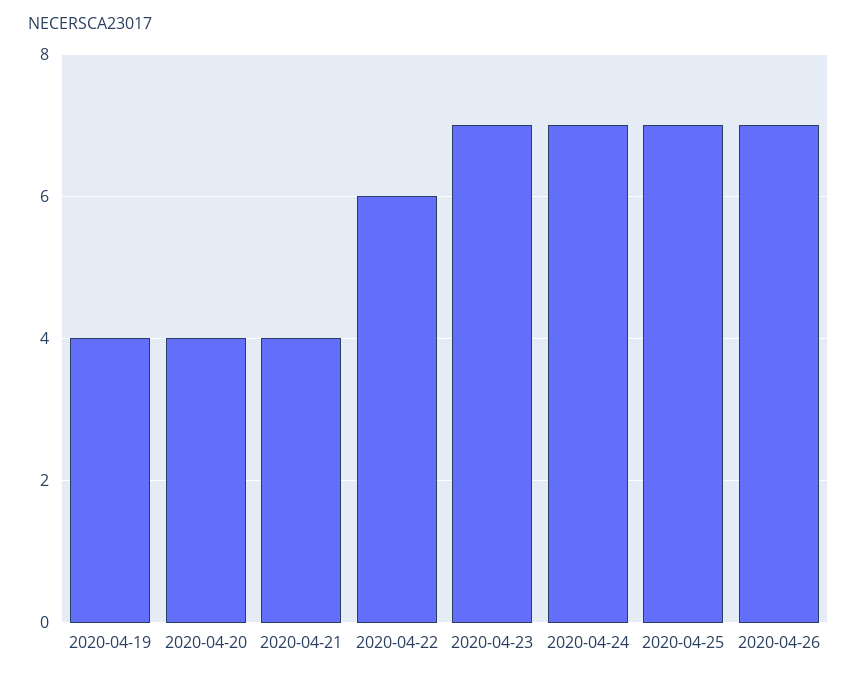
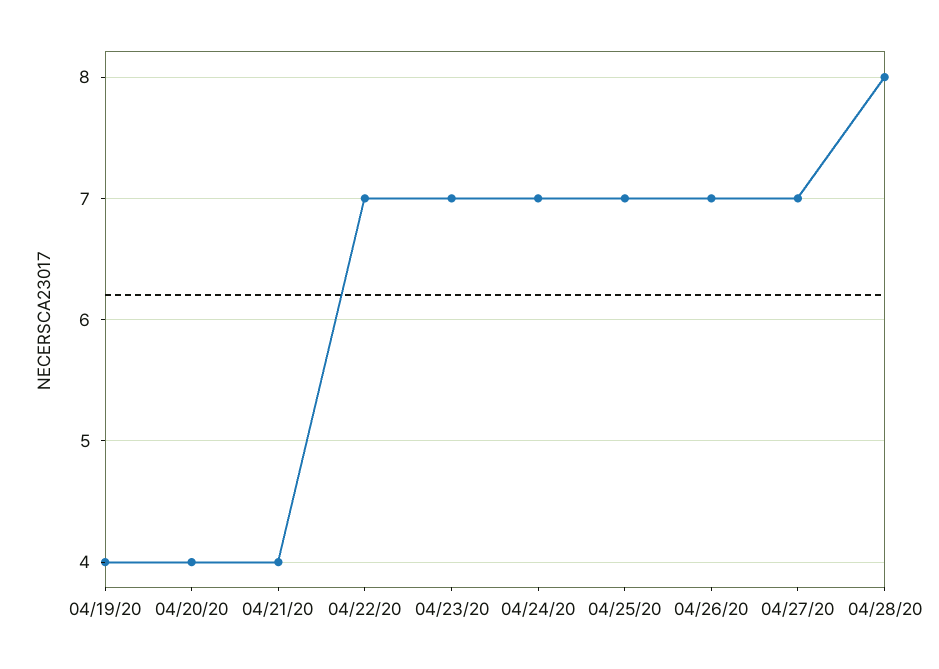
2020-04-22: 6 -> 7
04/27/20: none -> 7
04/28/20: none -> 8

